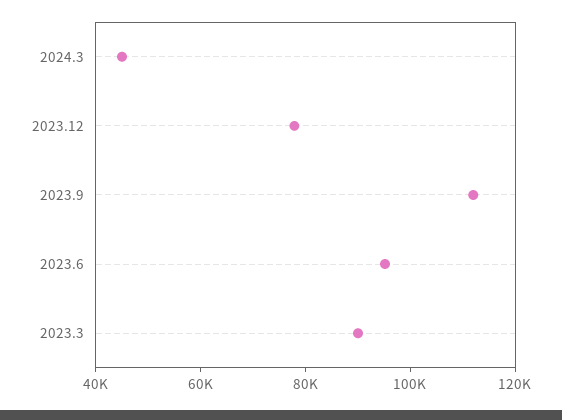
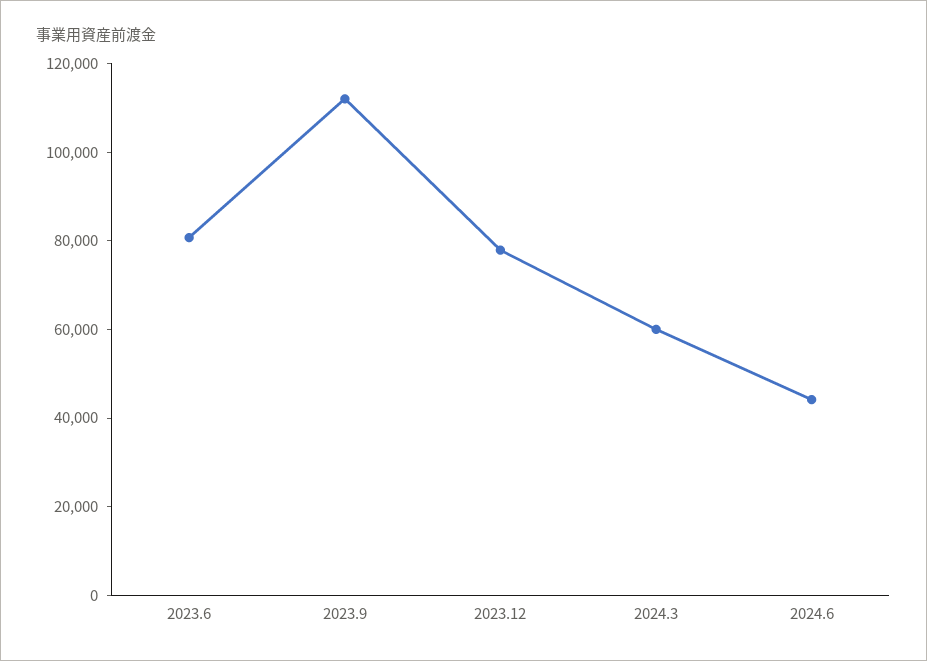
2024.3: 45000 -> 60000
2023.6: 95000 -> 80000
2023.3: 90000 -> none
2024.6: none -> 45000

